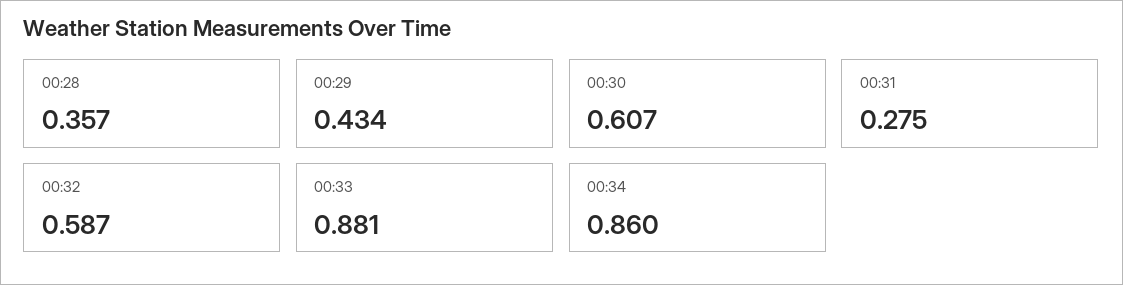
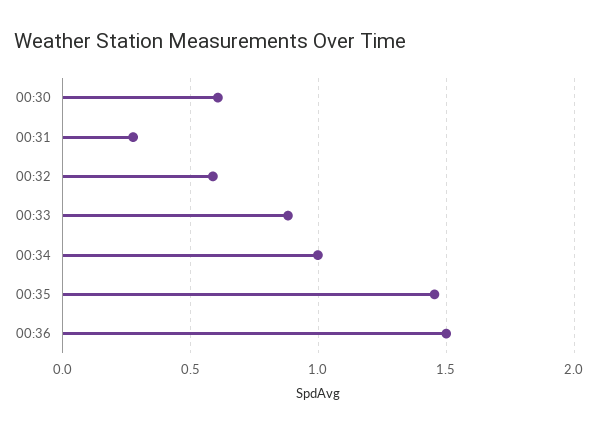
00:28: 0.357 -> none
00:29: 0.434 -> none
00:34: 0.86 -> 1
00:35: none -> 1.45
00:36: none -> 1.5

